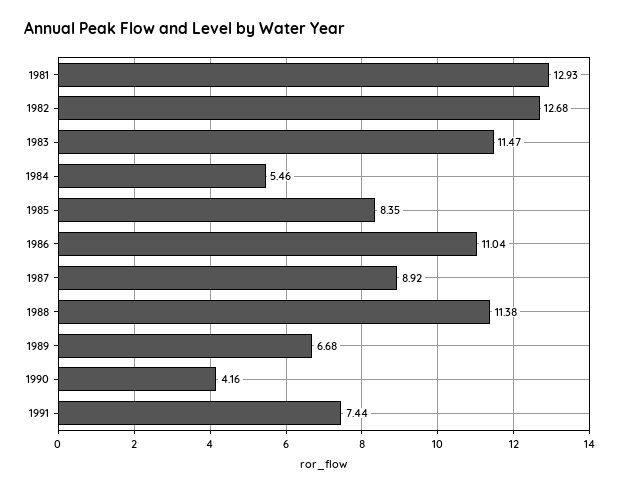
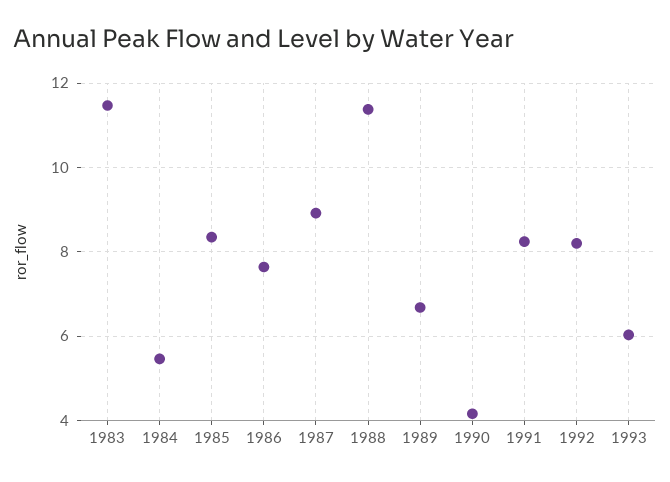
1981: 12.93 -> none
1982: 12.68 -> none
1986: 11.04 -> 7.6
1991: 7.44 -> 8.2
1992: none -> 8.2
1993: none -> 6

